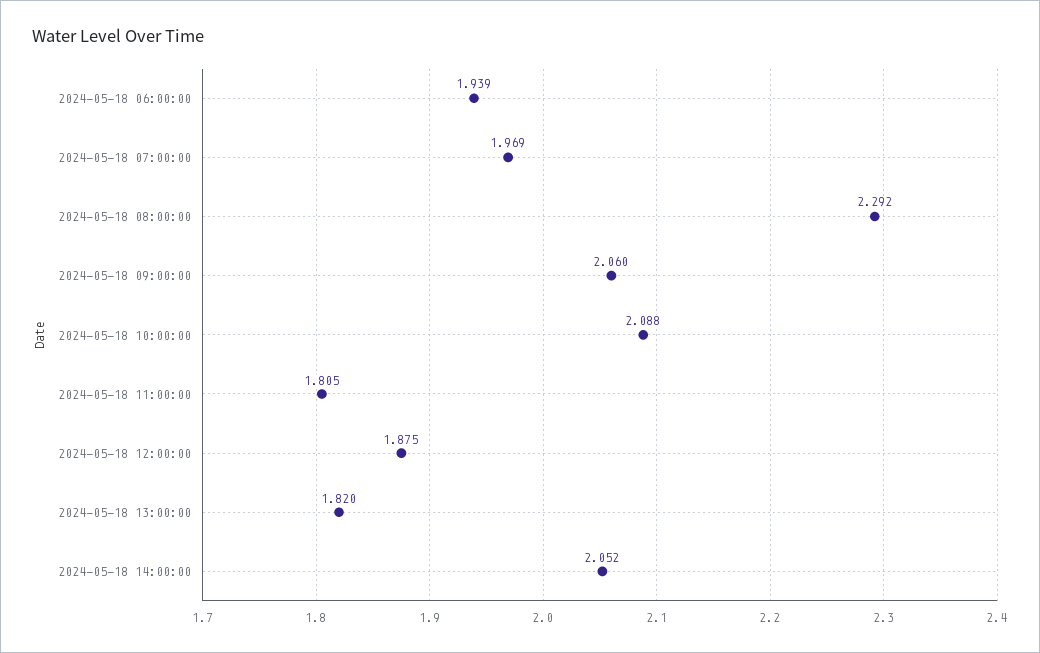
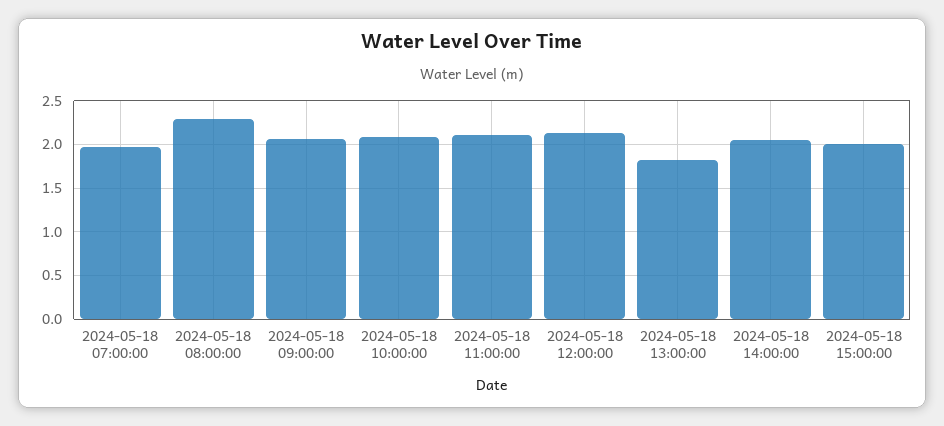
2024-05-18 06:00:00: 1.939 -> none
2024-05-18 11:00:00: 1.805 -> 2.1
2024-05-18 12:00:00: 1.875 -> 2.1
2024-05-18 15:00:00: none -> 2

